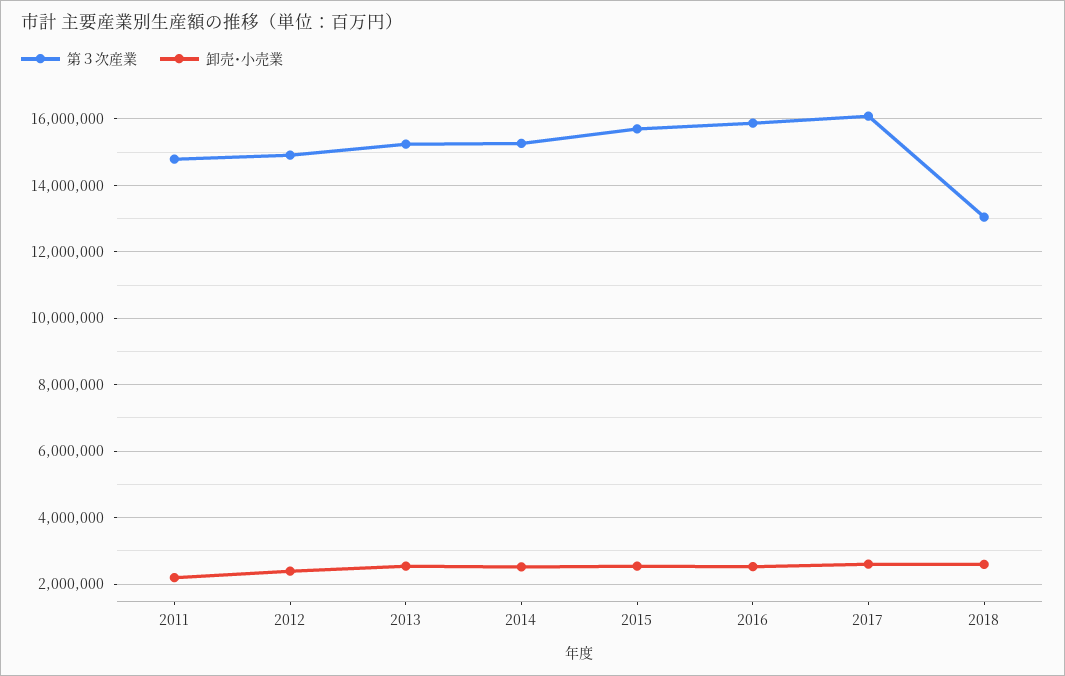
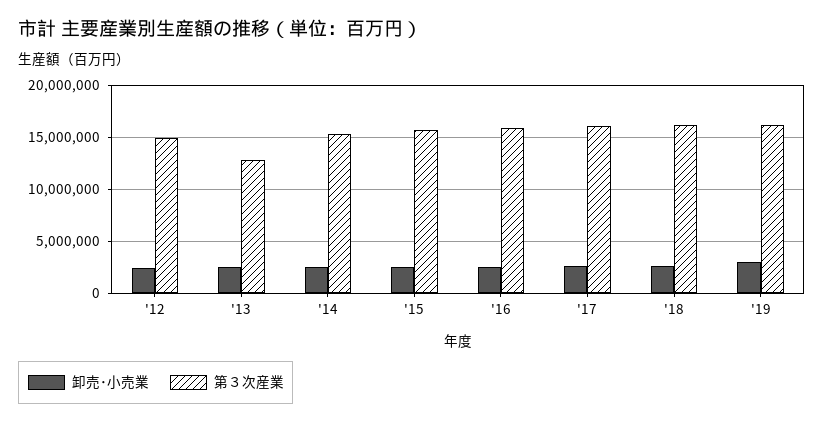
第３次産業, 2011: 14800000 -> none
卸売･小売業, 2011: 2200000 -> none
第３次産業, 2013: 15200000 -> 13000000
第３次産業, 2018: 13000000 -> 16000000
卸売･小売業, '19: none -> 3000000
第３次産業, '19: none -> 16000000

